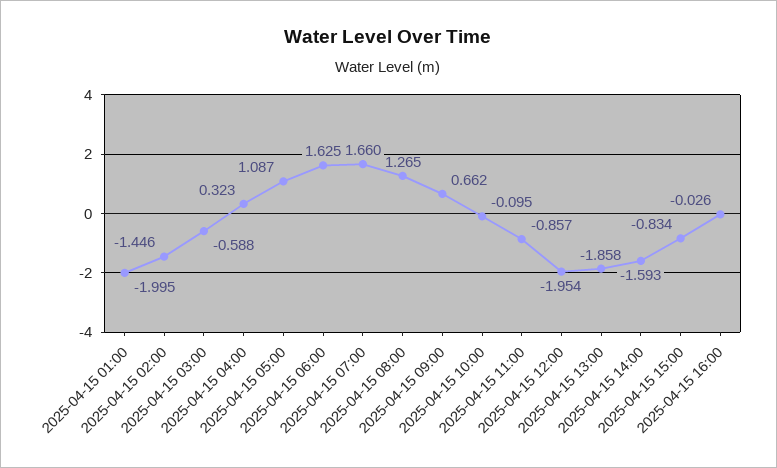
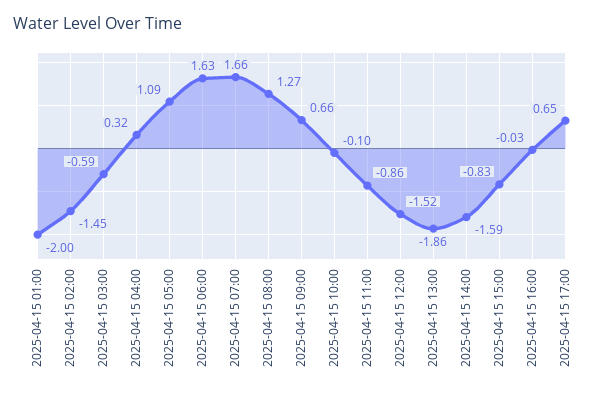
2025-04-15 12:00: -1.954 -> -1.52
2025-04-15 17:00: none -> 0.65

